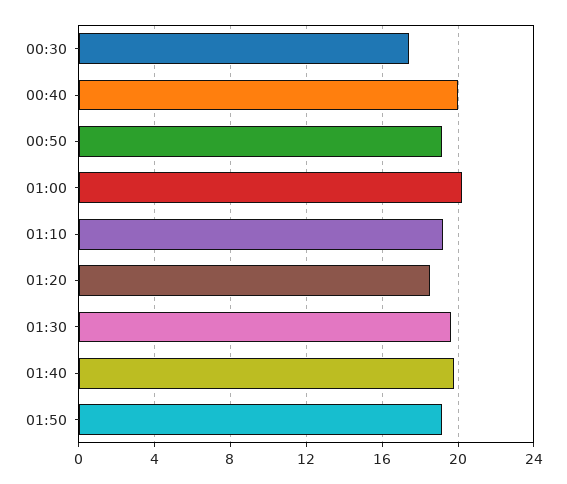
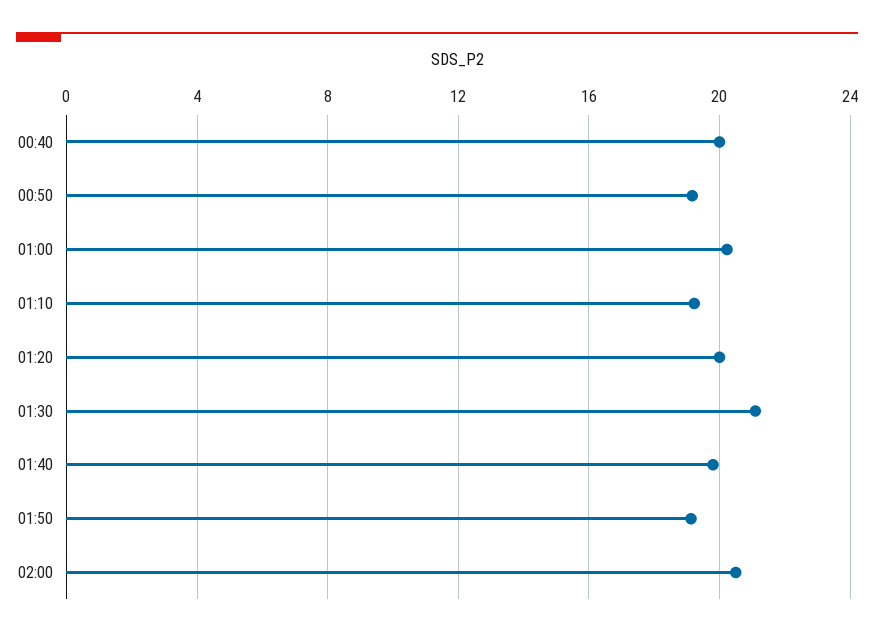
00:30: 17.5 -> none
01:20: 18.5 -> 20
01:30: 19.5 -> 21
02:00: none -> 20.5

